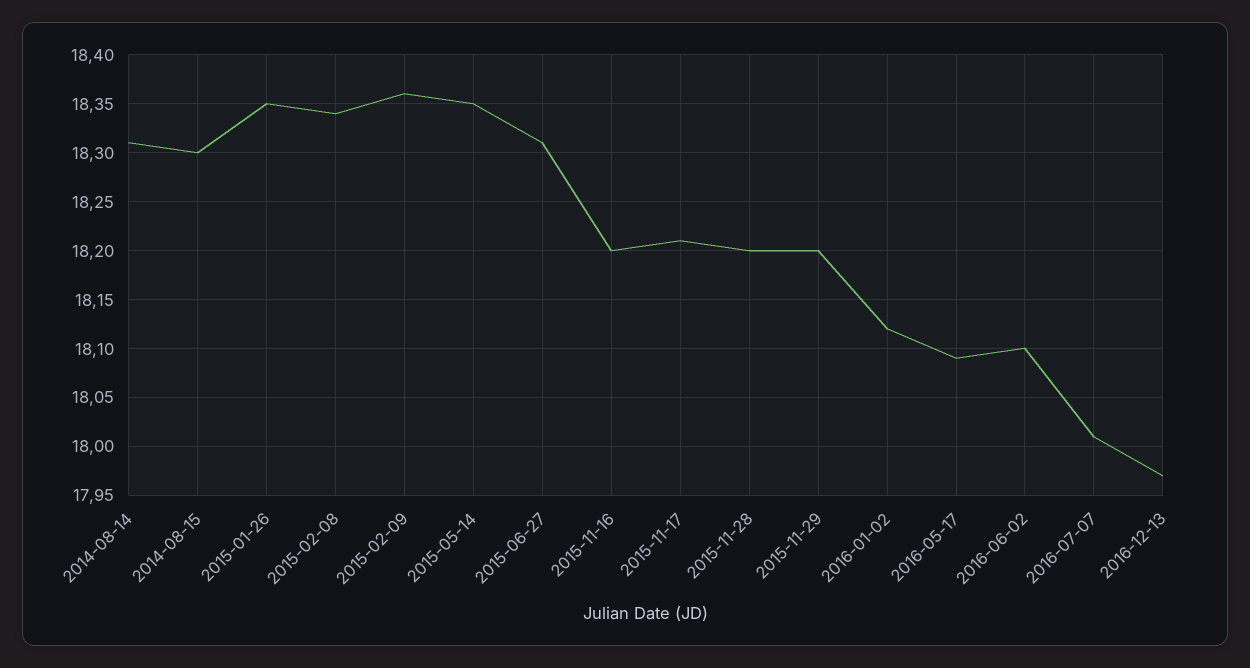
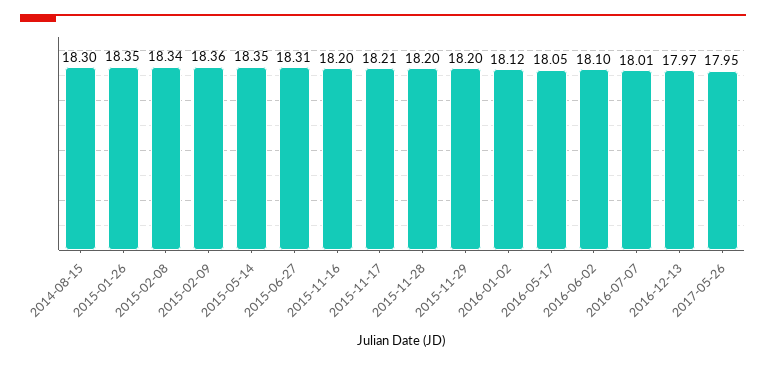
2014-08-14: 18.31 -> none
2016-05-17: 18.09 -> 18.05
2017-05-26: none -> 17.95

